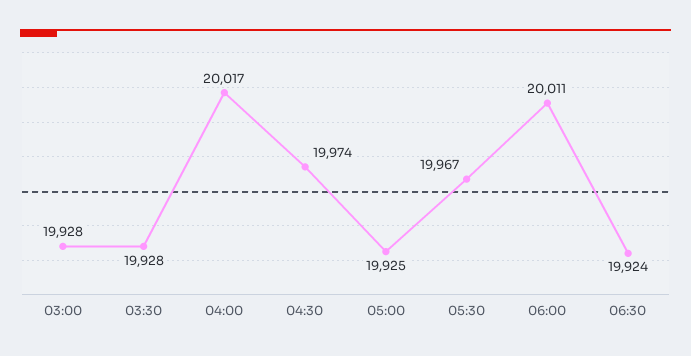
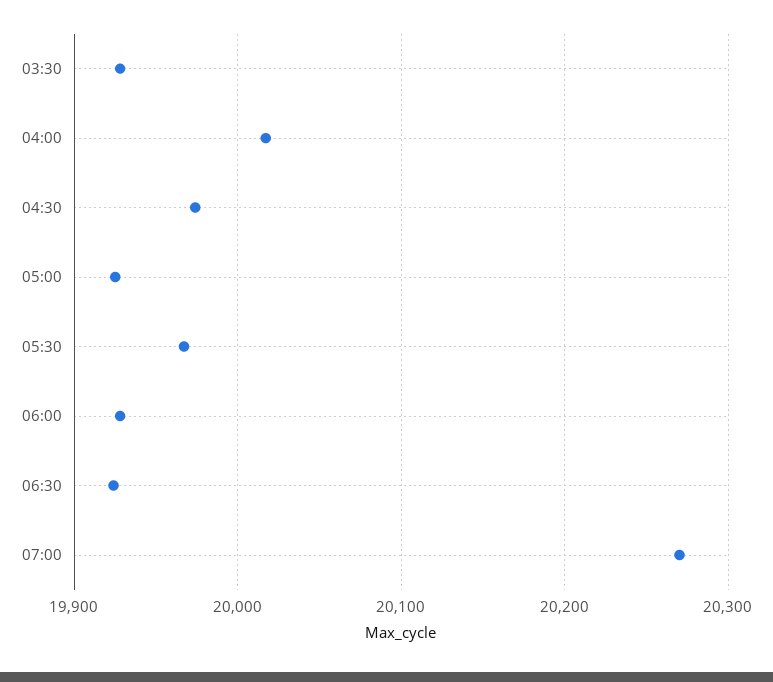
03:00: 19928 -> none
06:00: 20011 -> 19930
07:00: none -> 20270

